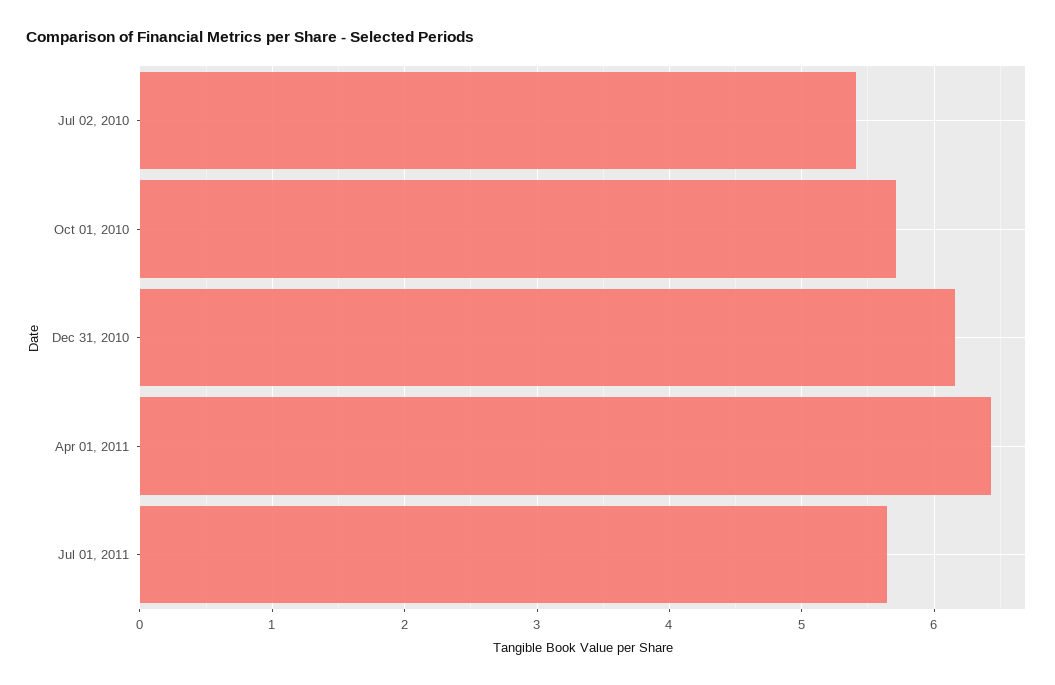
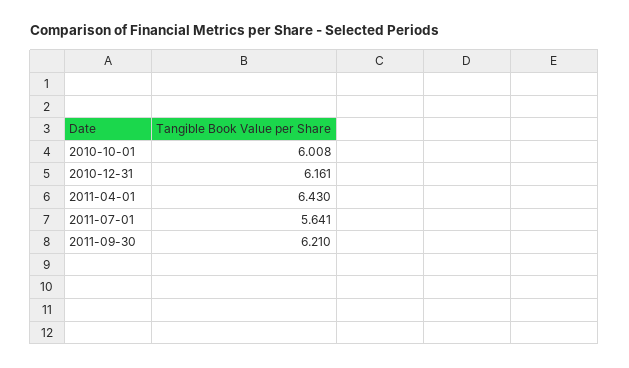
Jul 02, 2010: 5.4 -> none
Oct 01, 2010: 5.7 -> 6.008
2011-09-30: none -> 6.21

